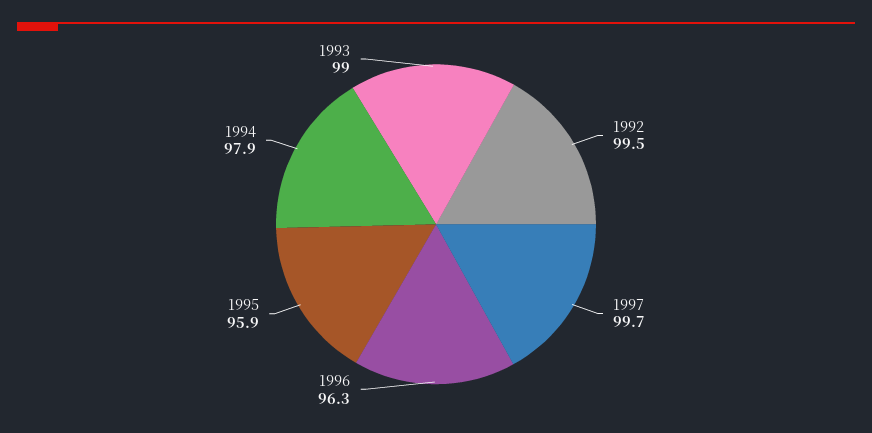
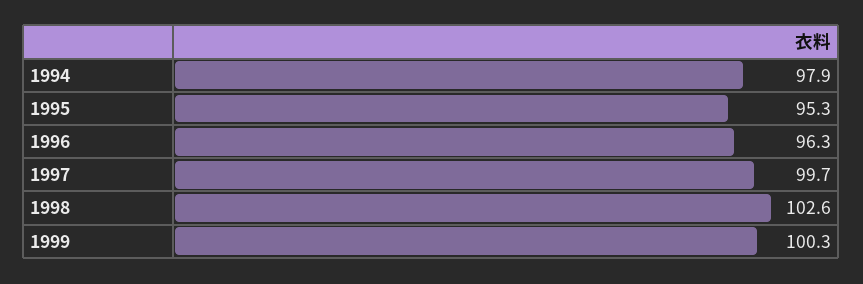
1992: 99.5 -> none
1995: 95.9 -> 95.3
1993: 99 -> none
1998: none -> 102.6
1999: none -> 100.3

